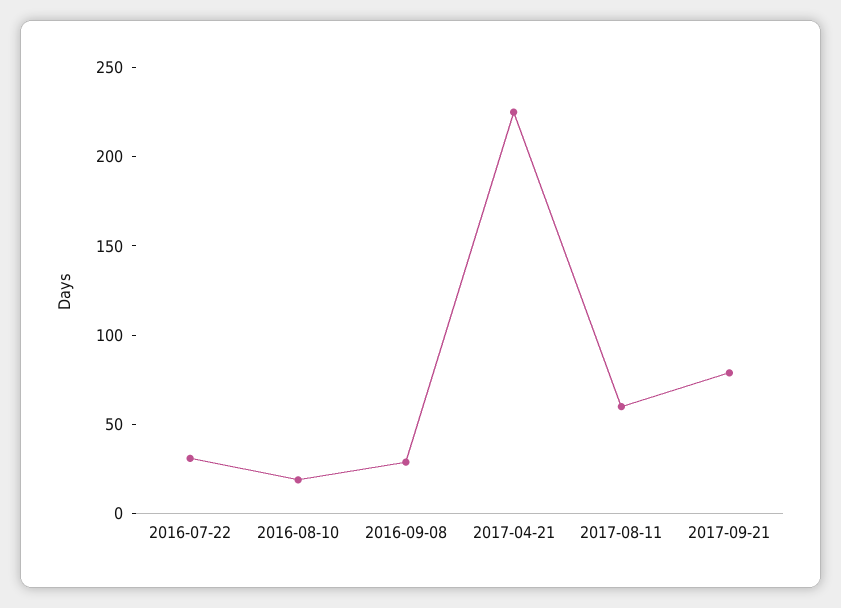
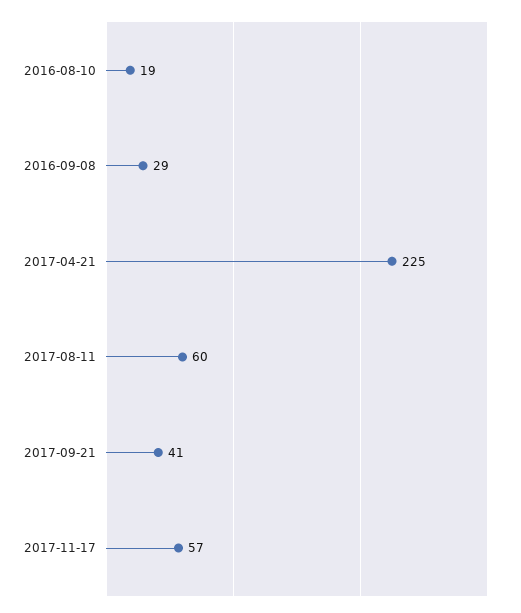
2016-07-22: 30 -> none
2017-09-21: 80 -> 41
2017-11-17: none -> 57

